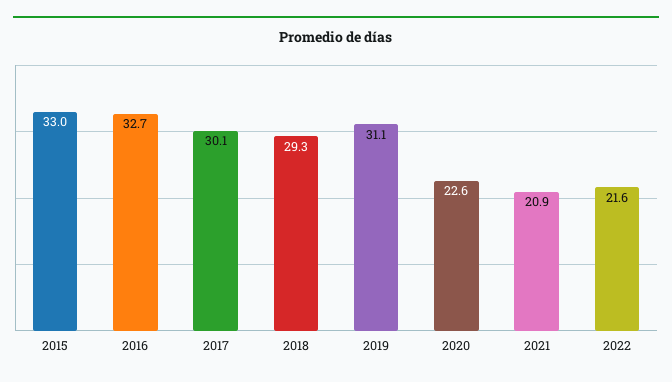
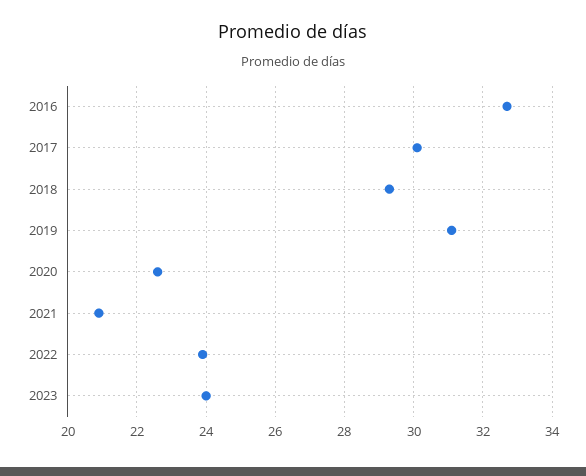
2015: 33 -> none
2022: 21.6 -> 24
2023: none -> 24

